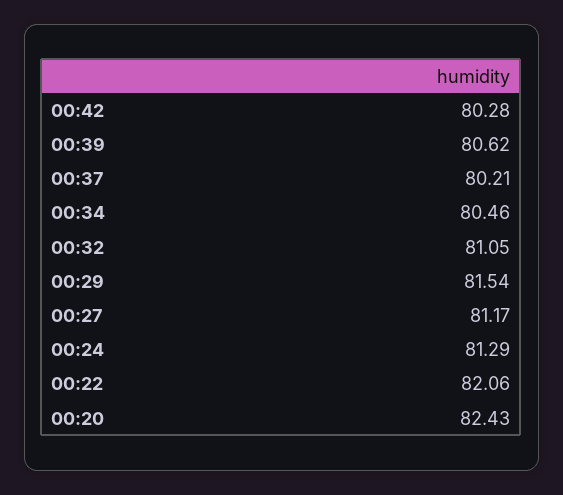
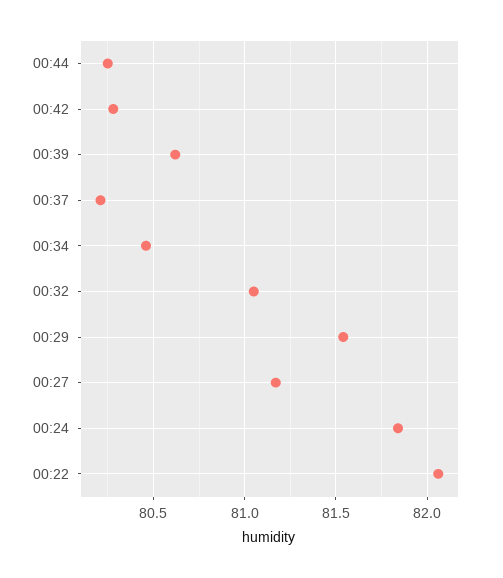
00:24: 81.29 -> 81.85
00:20: 82.43 -> none
00:44: none -> 80.25

